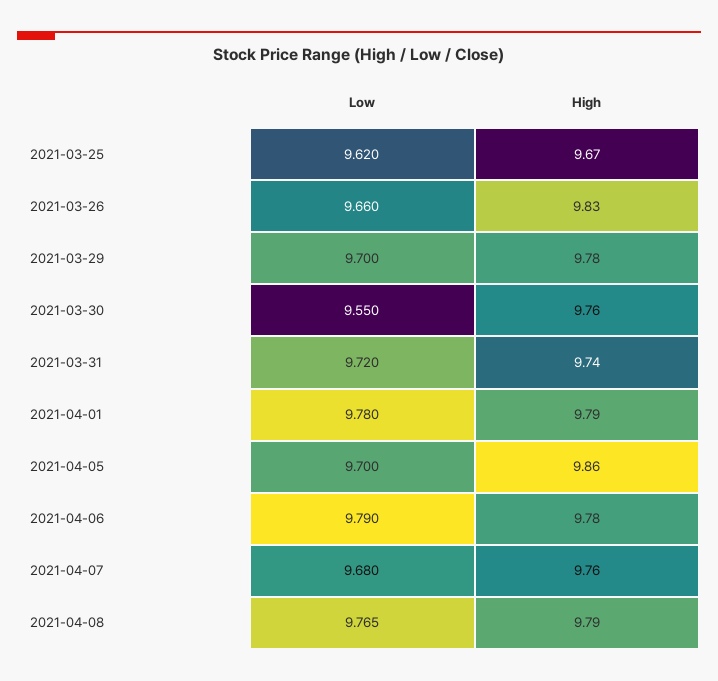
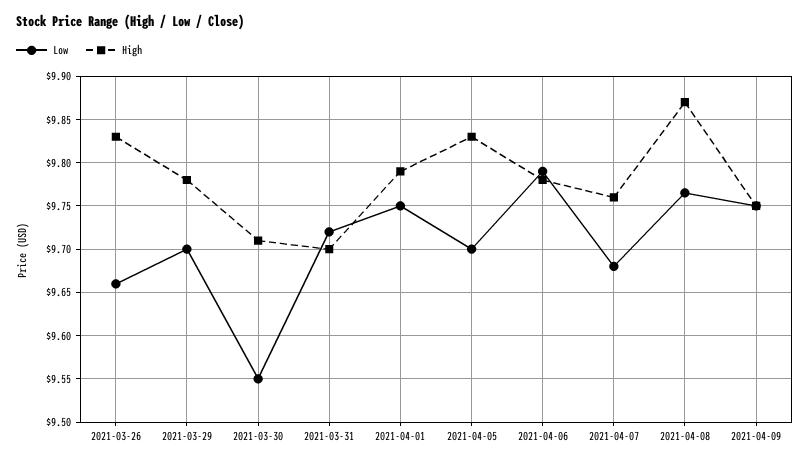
Low, 2021-03-25: 9.62 -> none
High, 2021-03-25: 9.67 -> none
High, 2021-03-30: 9.76 -> 9.71
High, 2021-03-31: 9.74 -> 9.7
Low, 2021-04-01: 9.78 -> 9.75
High, 2021-04-05: 9.86 -> 9.83
High, 2021-04-08: 9.79 -> 9.87
Low, 2021-04-09: none -> 9.75
High, 2021-04-09: none -> 9.75

